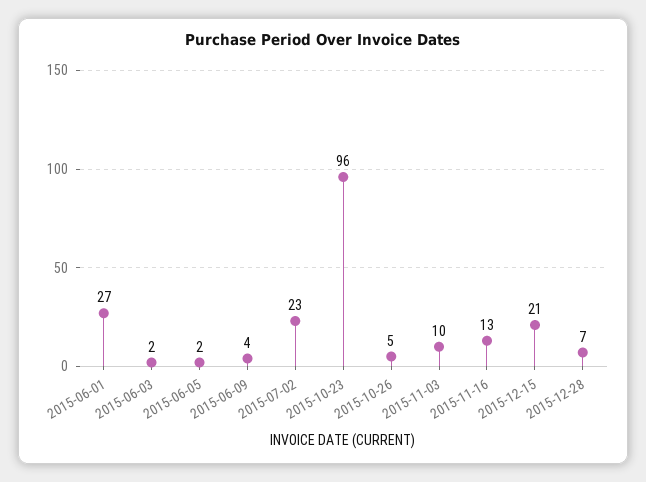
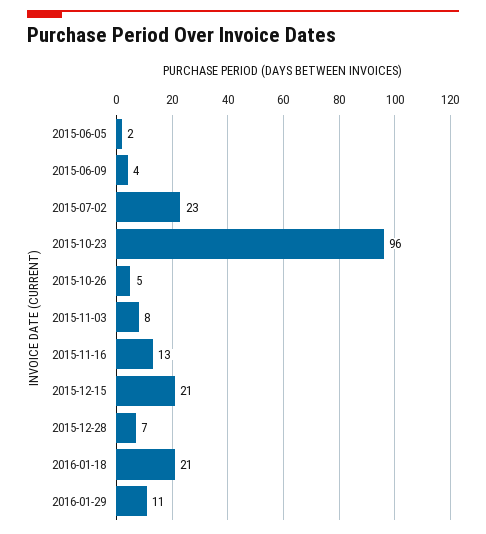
2015-06-01: 27 -> none
2015-06-03: 2 -> none
2015-11-03: 10 -> 8
2016-01-18: none -> 21
2016-01-29: none -> 11

